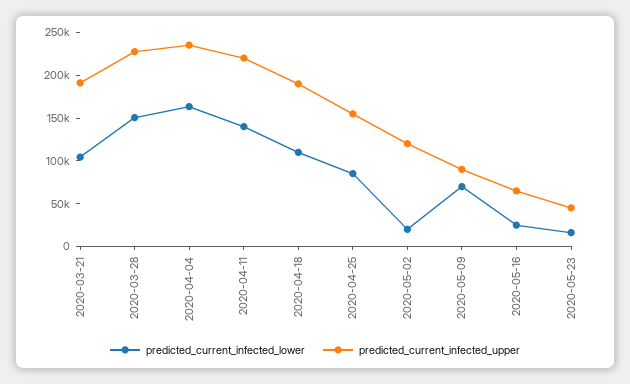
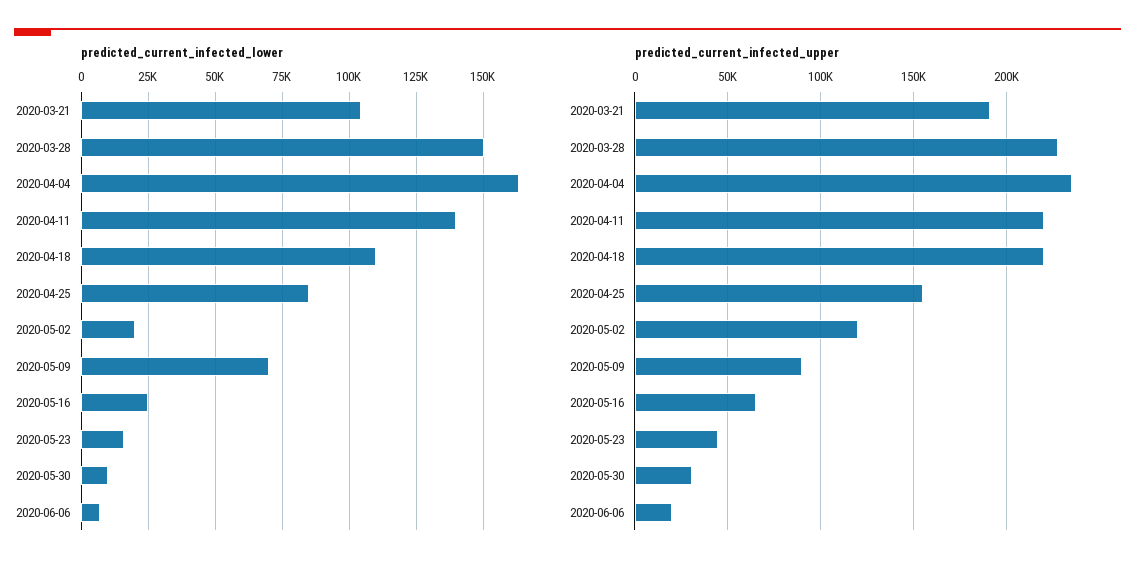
predicted_current_infected_upper, 2020-04-18: 190000 -> 220000
predicted_current_infected_lower, 2020-05-30: none -> 10000
predicted_current_infected_lower, 2020-06-06: none -> 7500
predicted_current_infected_upper, 2020-05-30: none -> 30000
predicted_current_infected_upper, 2020-06-06: none -> 20000

